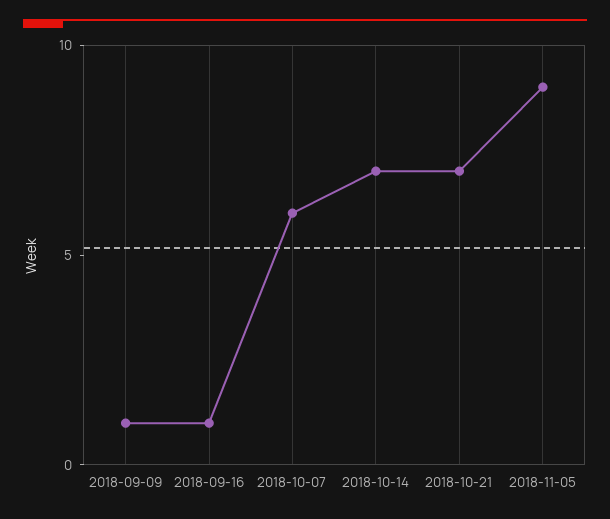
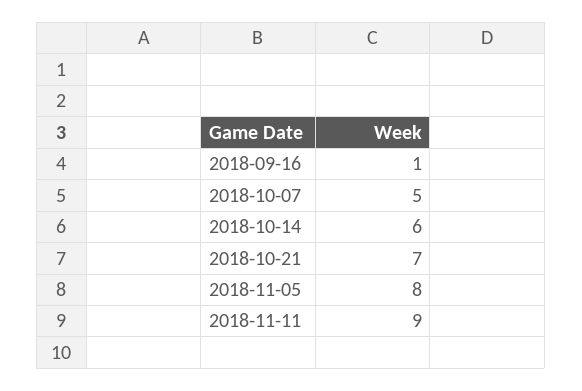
2018-09-09: 1 -> none
2018-10-07: 6 -> 5
2018-10-14: 7 -> 6
2018-11-05: 9 -> 8
2018-11-11: none -> 9

